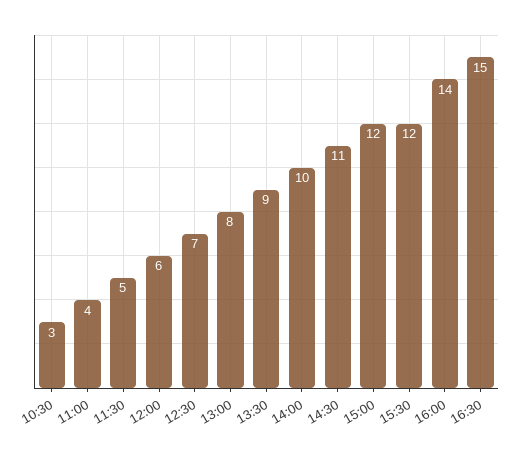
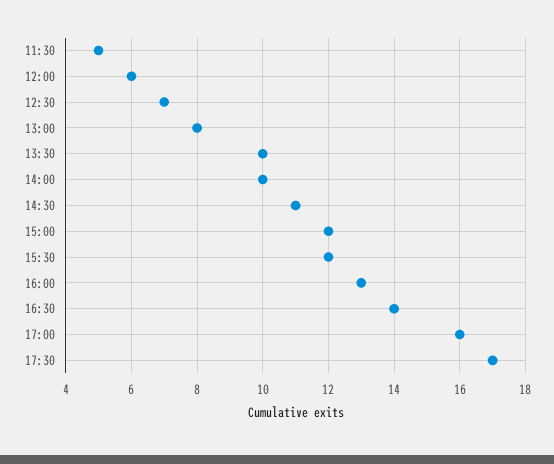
10:30: 3 -> none
11:00: 4 -> none
13:30: 9 -> 10
16:00: 14 -> 13
16:30: 15 -> 14
17:00: none -> 16
17:30: none -> 17

